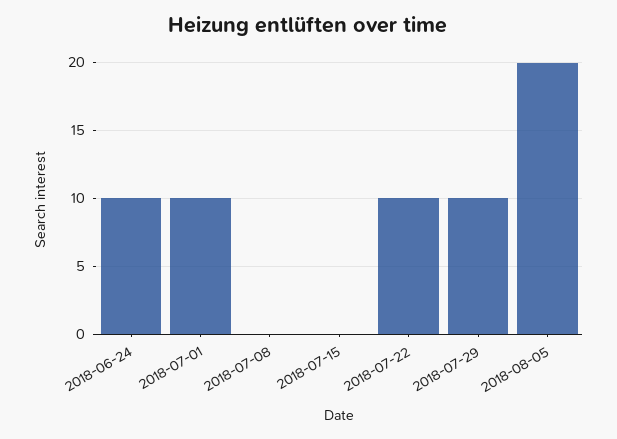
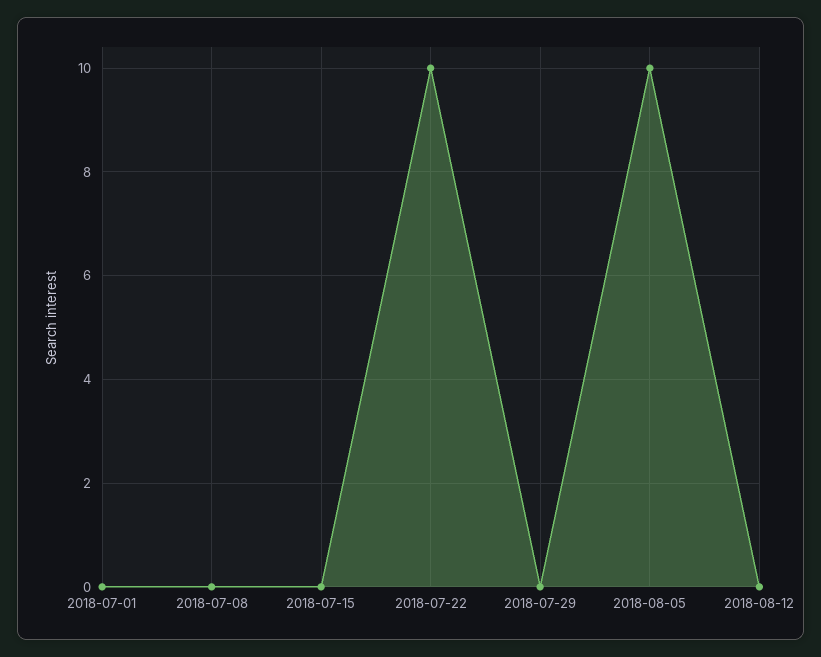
2018-06-24: 10 -> none
2018-07-01: 10 -> 0
2018-07-29: 10 -> 0
2018-08-05: 20 -> 10
2018-08-12: none -> 0

